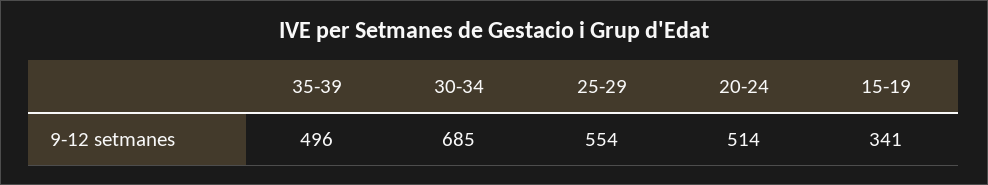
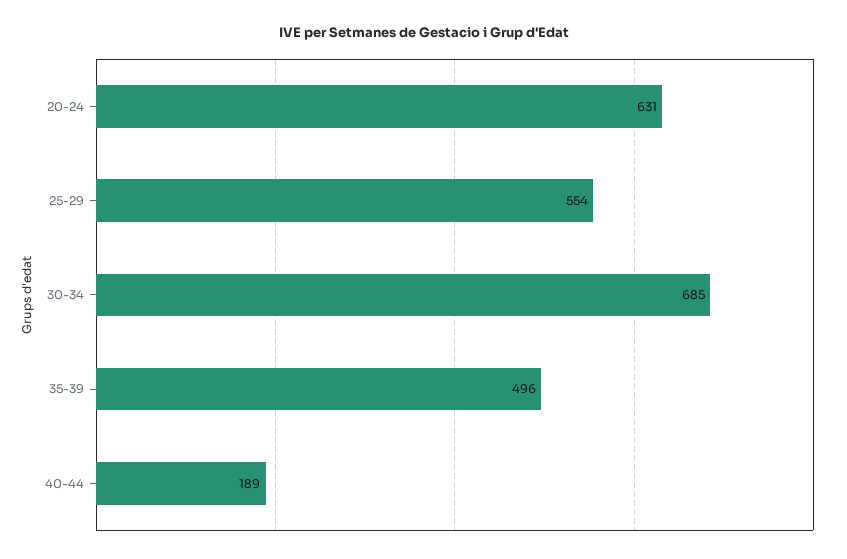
20-24: 514 -> 631
15-19: 341 -> none
40-44: none -> 189

